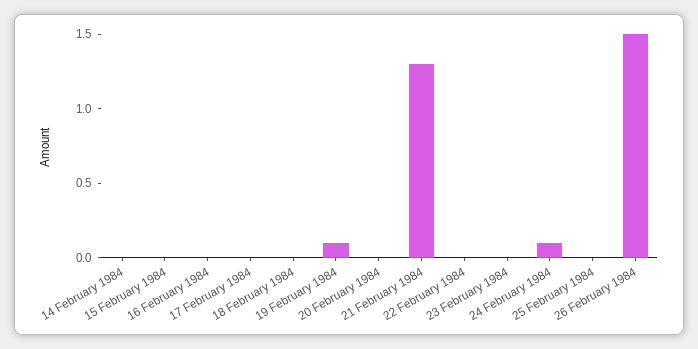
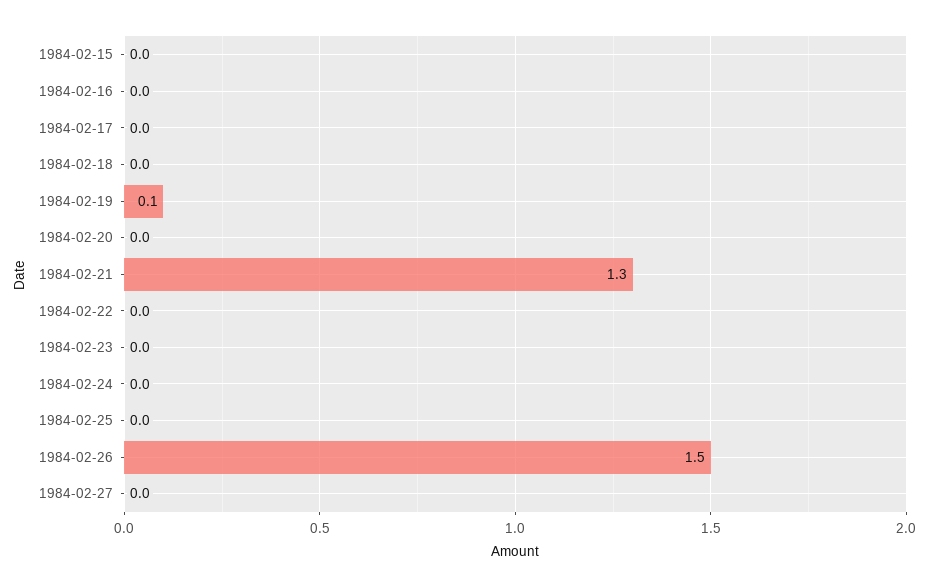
14 February 1984: 0 -> none
24 February 1984: 0.1 -> 0
1984-02-27: none -> 0

